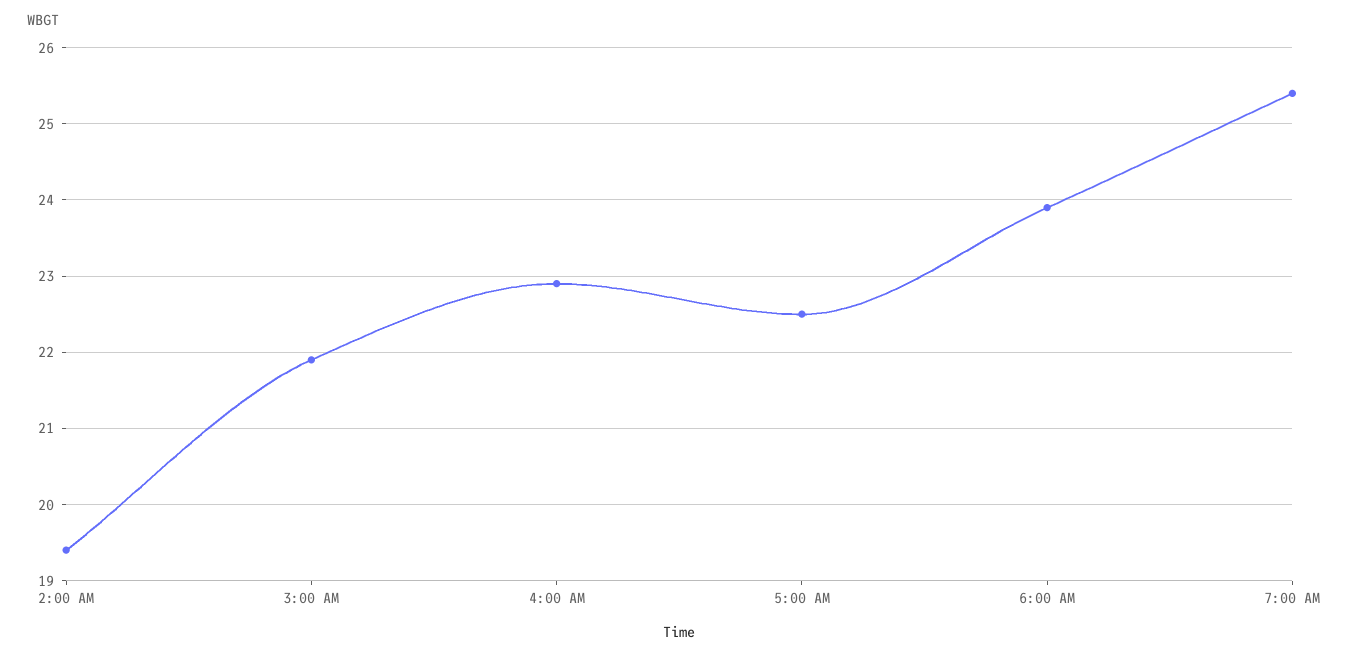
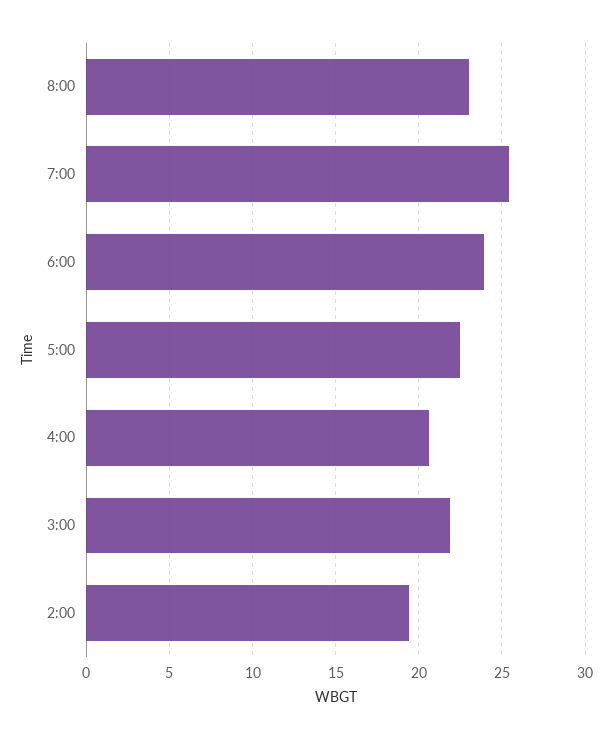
4:00 AM: 22.9 -> 20.5
8:00: none -> 23

